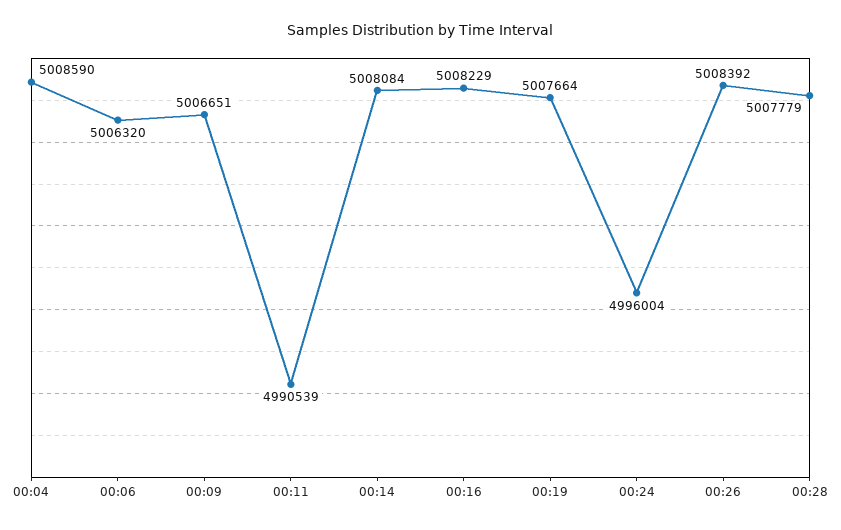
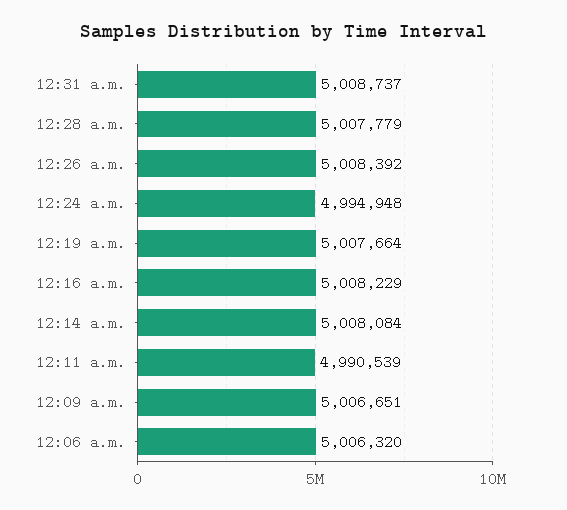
00:04: 5008590 -> none
00:24: 4996004 -> 4994948
12:31 a.m.: none -> 5008737

